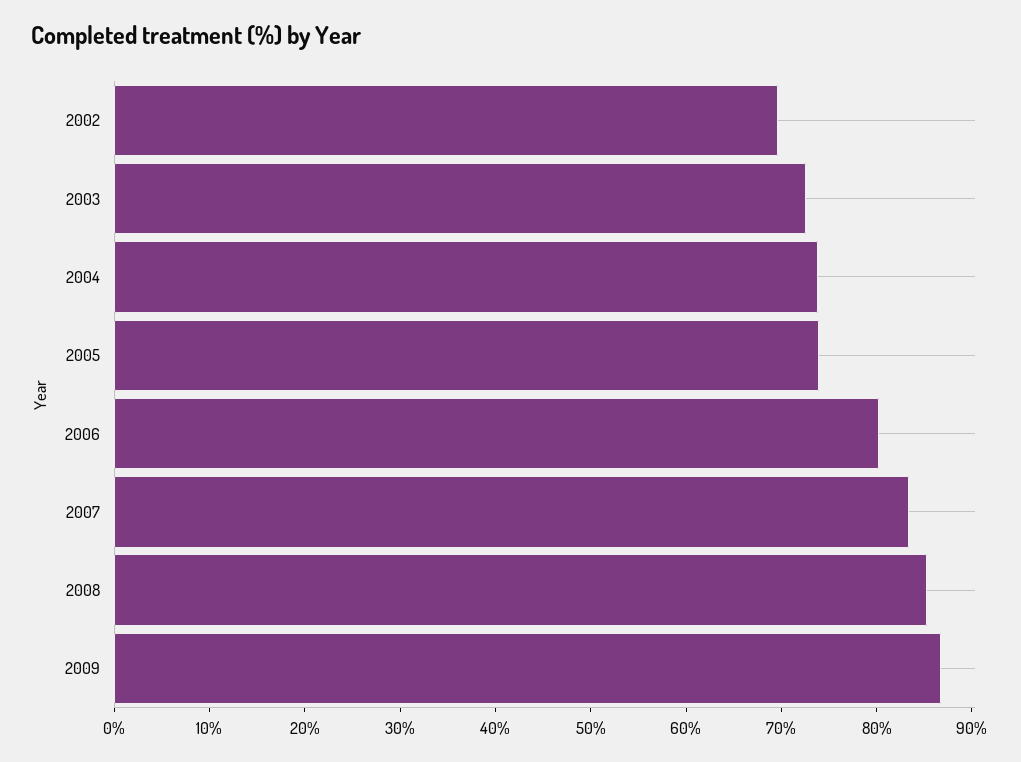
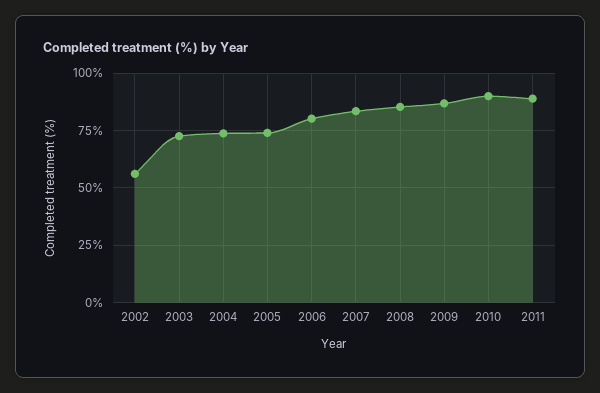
2002: 70 -> 55
2010: none -> 90
2011: none -> 90

